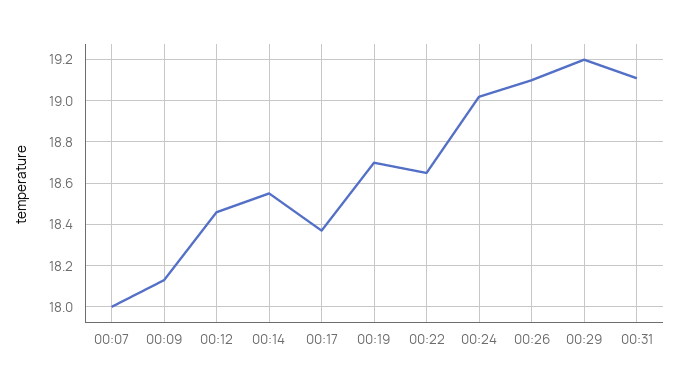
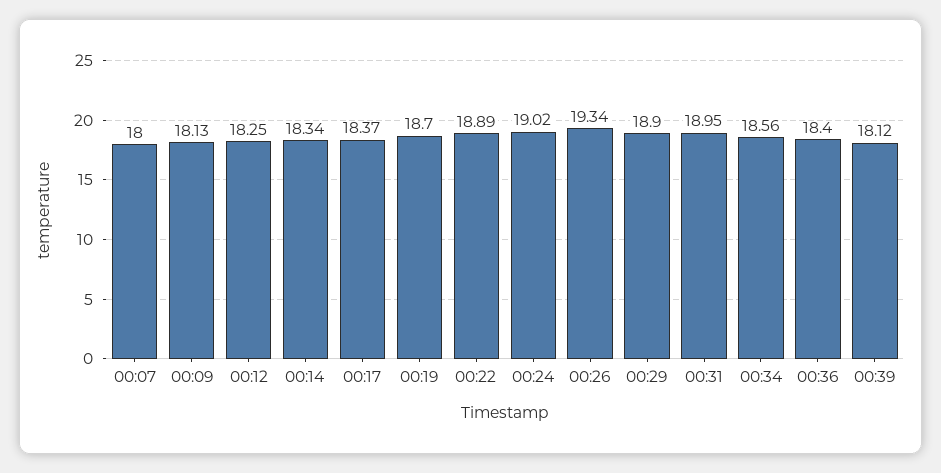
00:12: 18.45 -> 18.25
00:14: 18.55 -> 18.34
00:22: 18.65 -> 18.89
00:26: 19.1 -> 19.34
00:29: 19.2 -> 18.9
00:31: 19.1 -> 18.95
00:34: none -> 18.56
00:36: none -> 18.4
00:39: none -> 18.12

